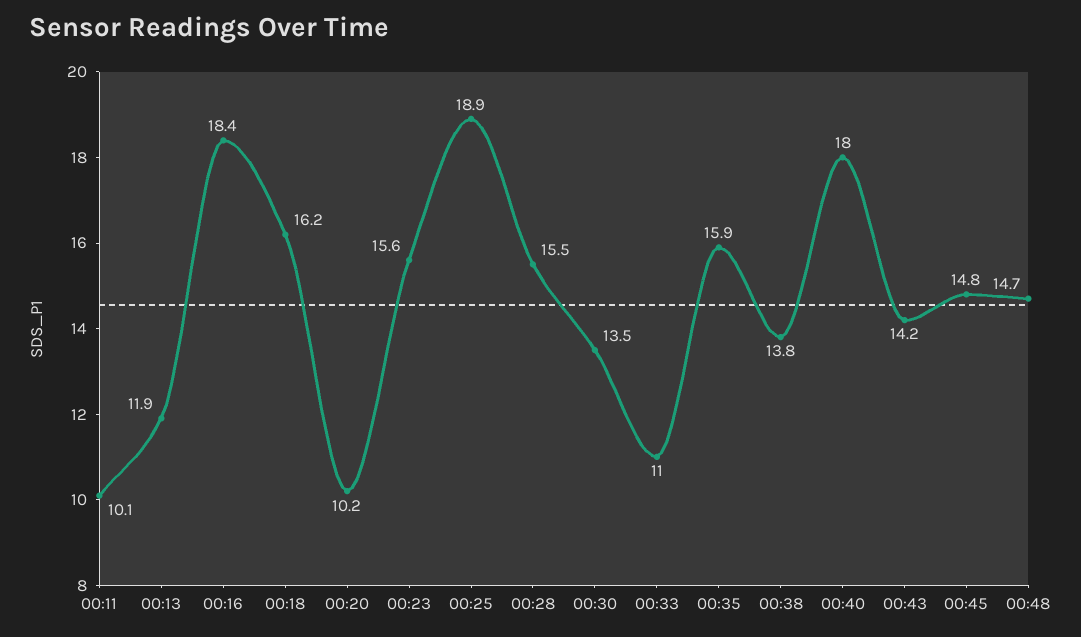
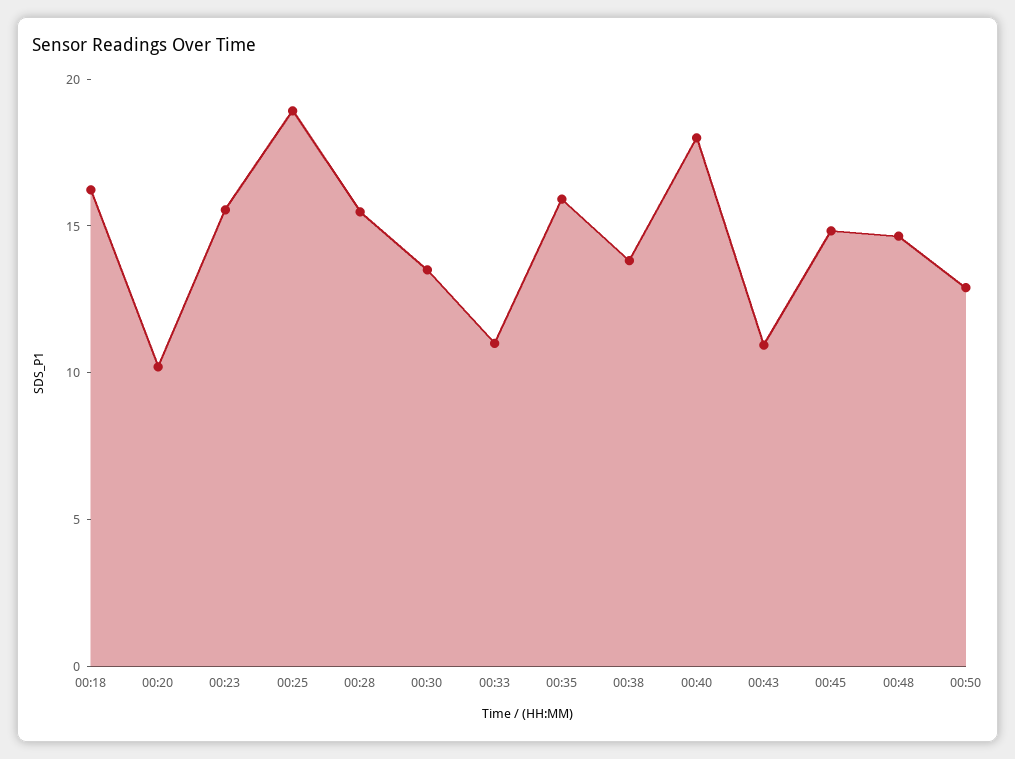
00:11: 10.1 -> none
00:13: 11.9 -> none
00:16: 18.4 -> none
00:43: 14.2 -> 11
00:50: none -> 13

